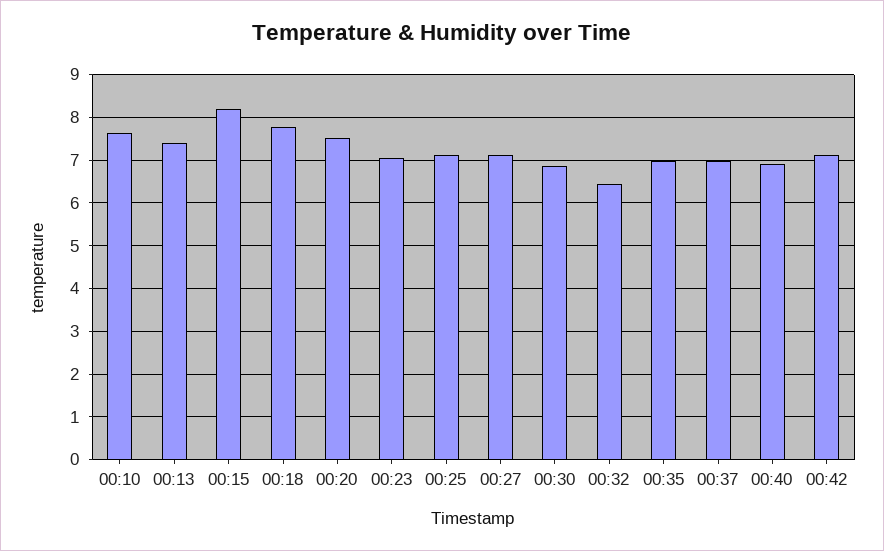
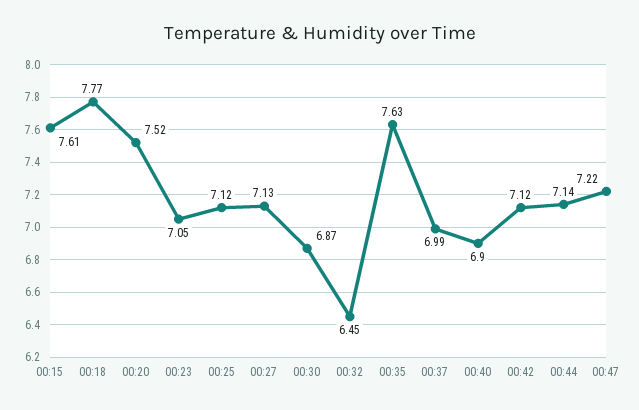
00:10: 7.6 -> none
00:13: 7.4 -> none
00:15: 8.2 -> 7.61
00:35: 7 -> 7.63
00:44: none -> 7.14
00:47: none -> 7.22

